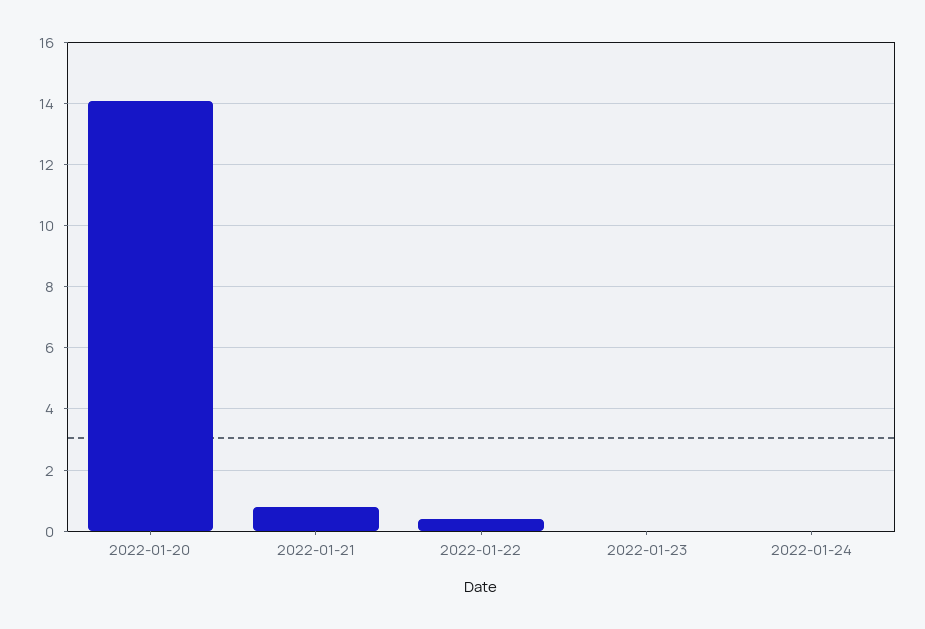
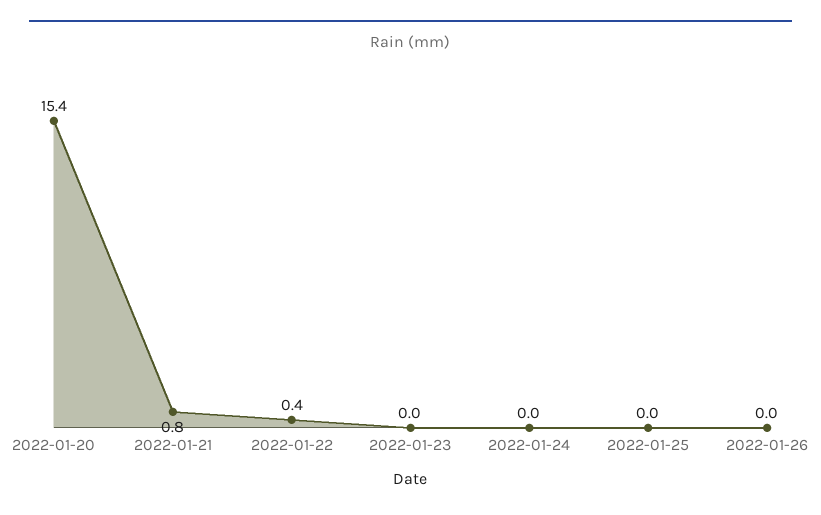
2022-01-20: 14 -> 15.4
2022-01-25: none -> 0
2022-01-26: none -> 0

